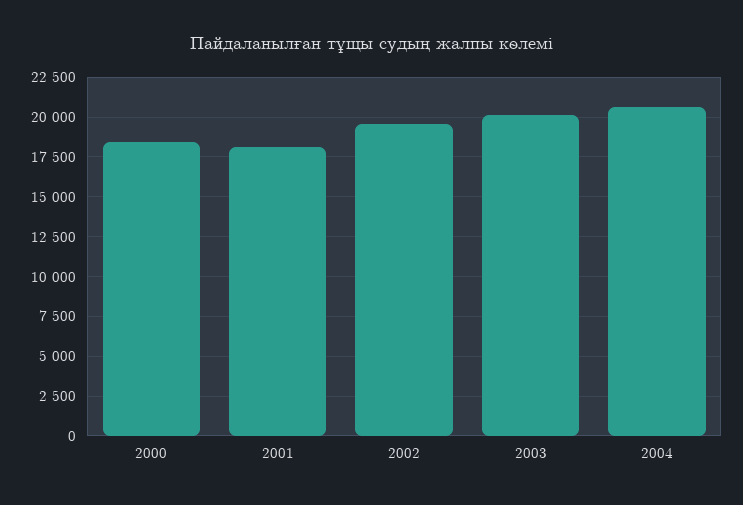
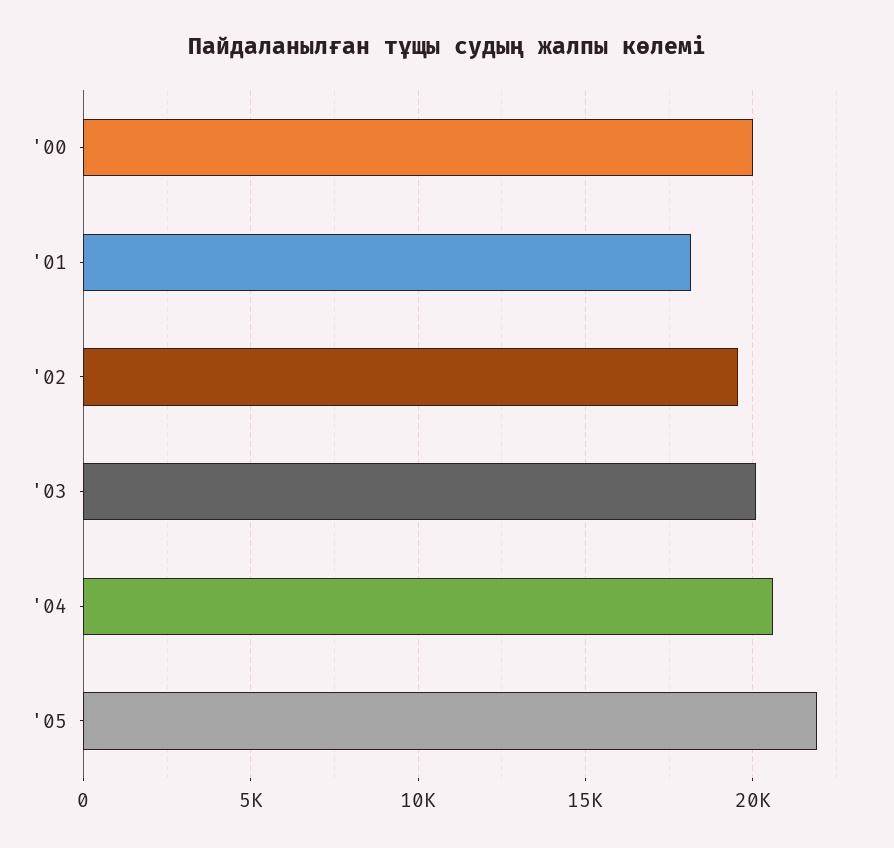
2000: 18500 -> 20000
'05: none -> 22000

